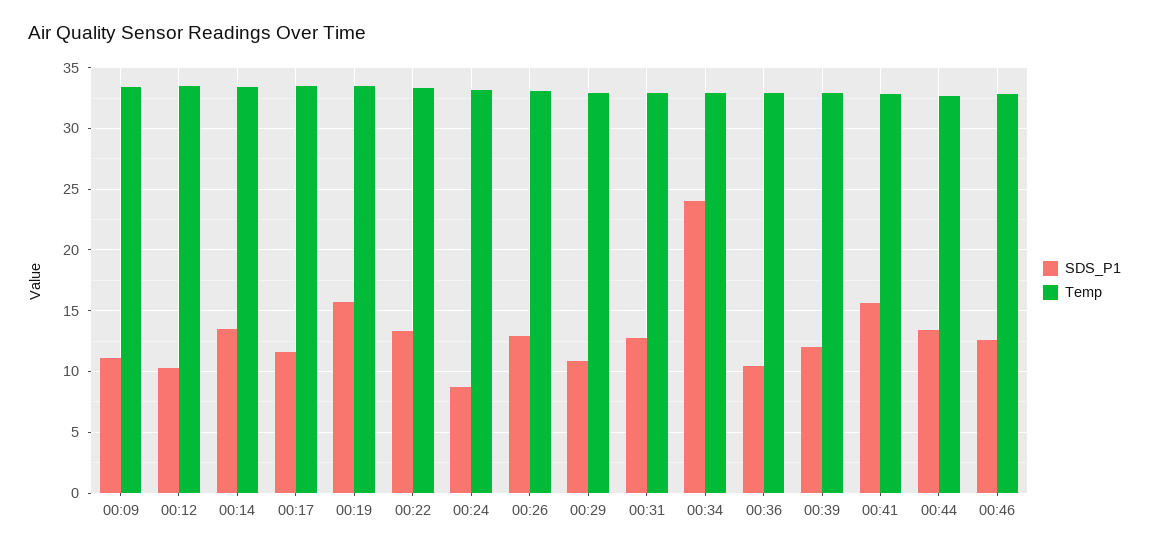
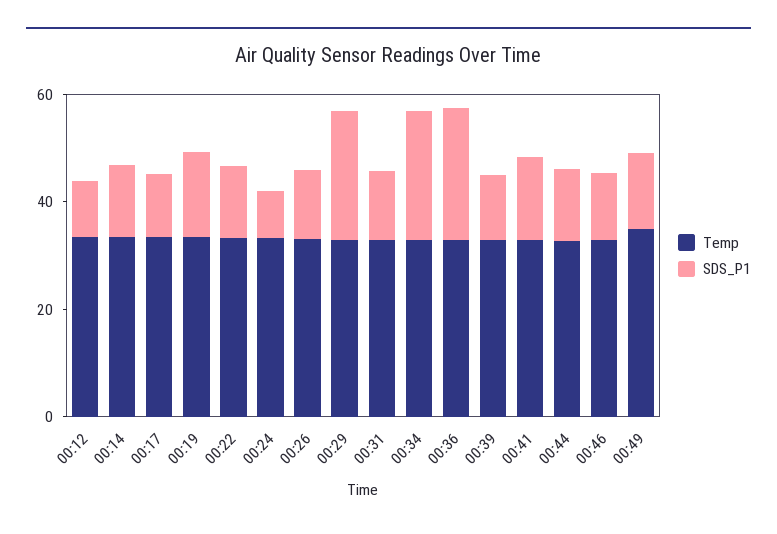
SDS_P1, 00:09: 11 -> none
Temp, 00:09: 33.5 -> none
SDS_P1, 00:29: 11 -> 25
SDS_P1, 00:36: 10.5 -> 25
Temp, 00:49: none -> 35
SDS_P1, 00:49: none -> 15

